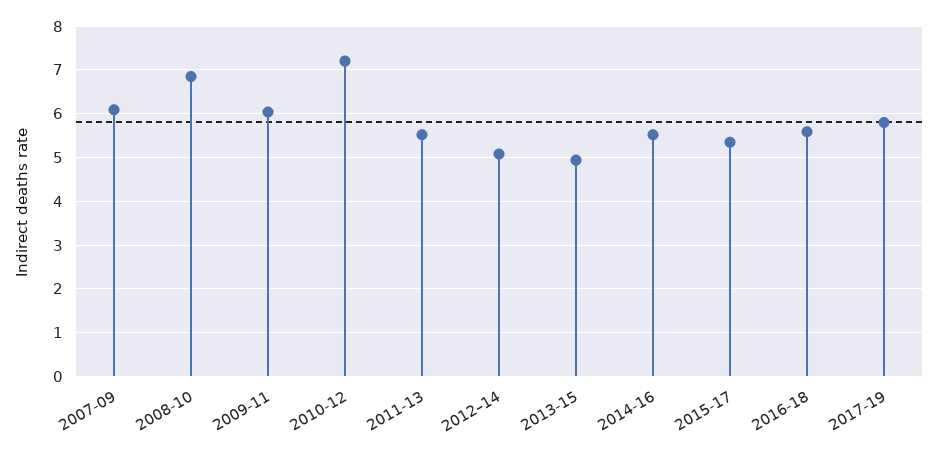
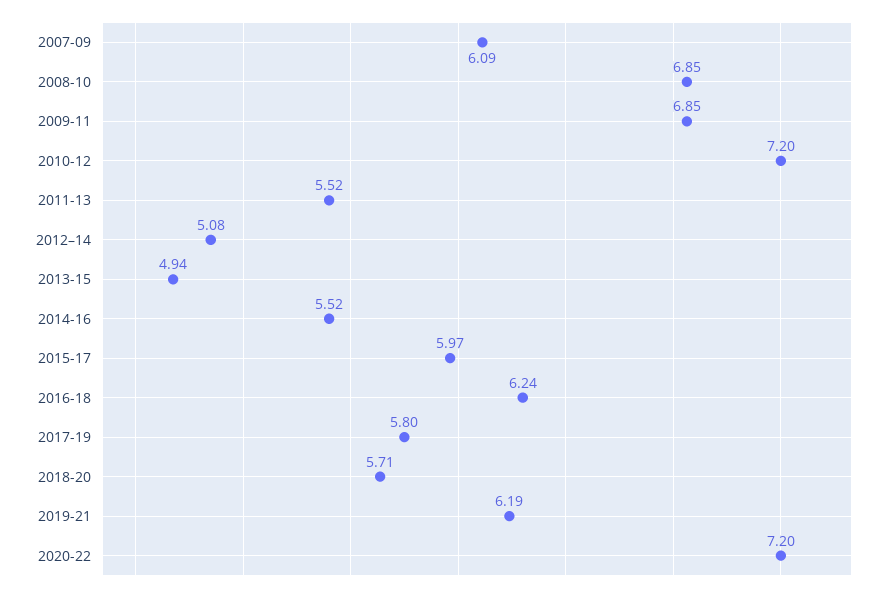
2009-11: 6 -> 6.85
2015-17: 5.4 -> 5.97
2016-18: 5.6 -> 6.24
2018-20: none -> 5.71
2019-21: none -> 6.19
2020-22: none -> 7.2

